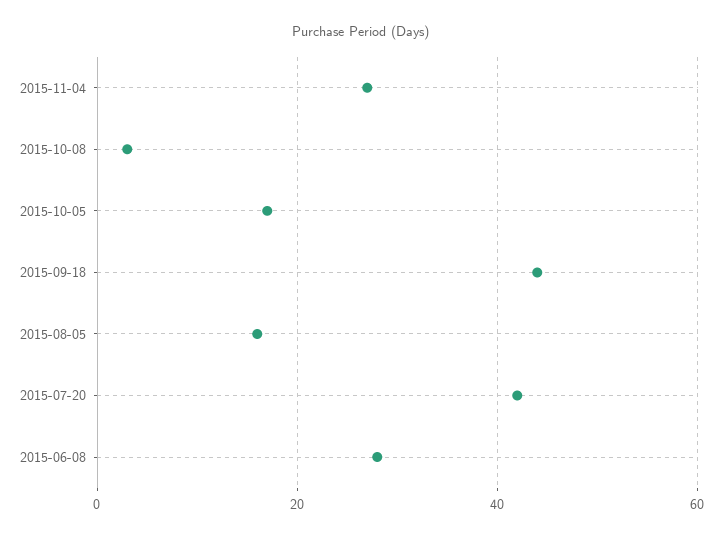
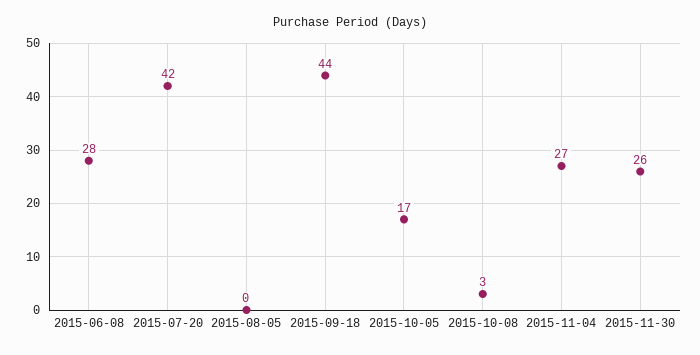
2015-08-05: 15 -> 0
2015-11-30: none -> 26

